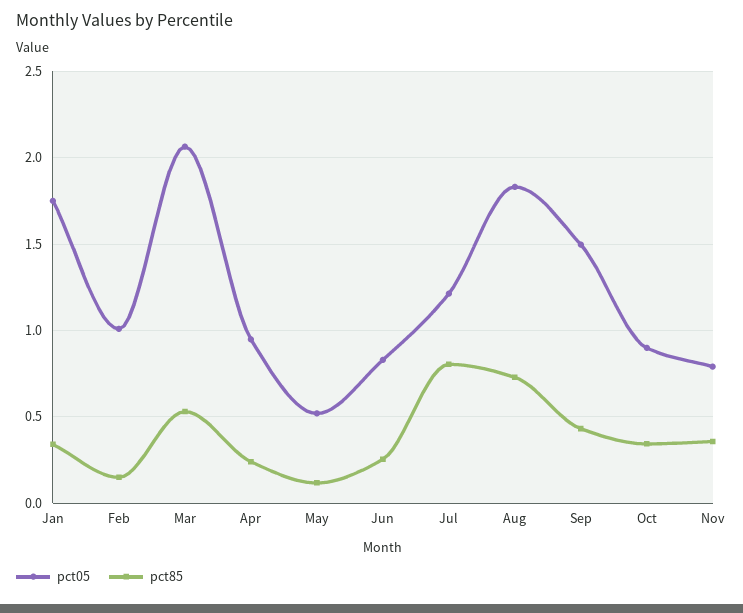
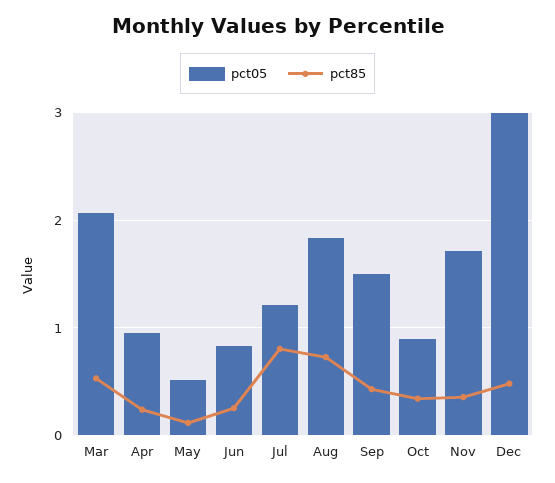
pct05, Jan: 1.75 -> none
pct85, Jan: 0.35 -> none
pct05, Feb: 1 -> none
pct85, Feb: 0.15 -> none
pct05, Nov: 0.8 -> 1.7
pct05, Dec: none -> 3
pct85, Dec: none -> 0.5

